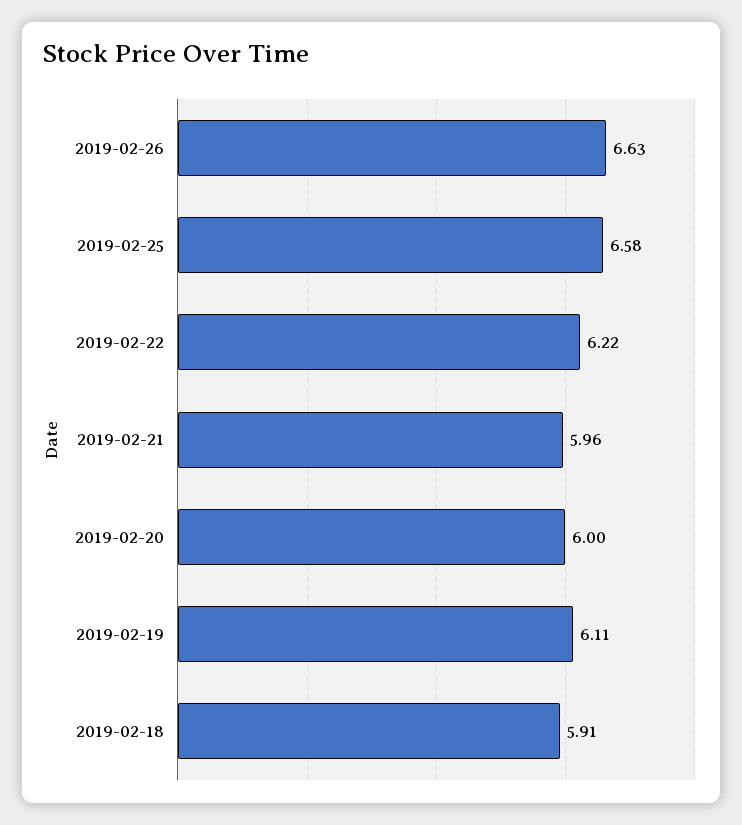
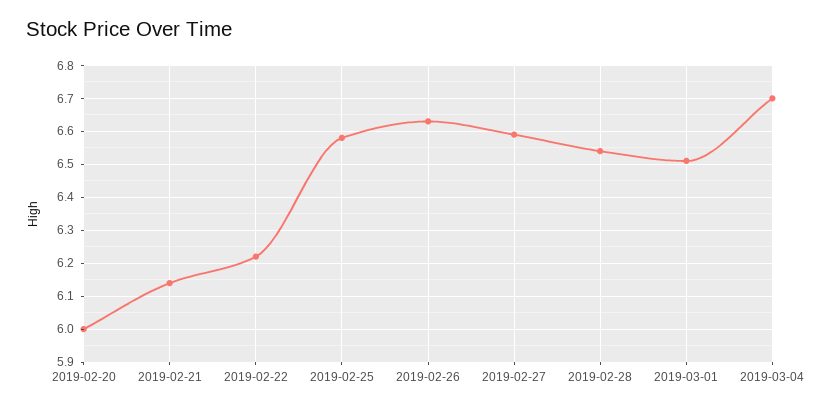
2019-02-21: 5.96 -> 6.15
2019-02-19: 6.11 -> none
2019-02-18: 5.91 -> none
2019-02-27: none -> 6.6
2019-02-28: none -> 6.55
2019-03-01: none -> 6.5
2019-03-04: none -> 6.7

